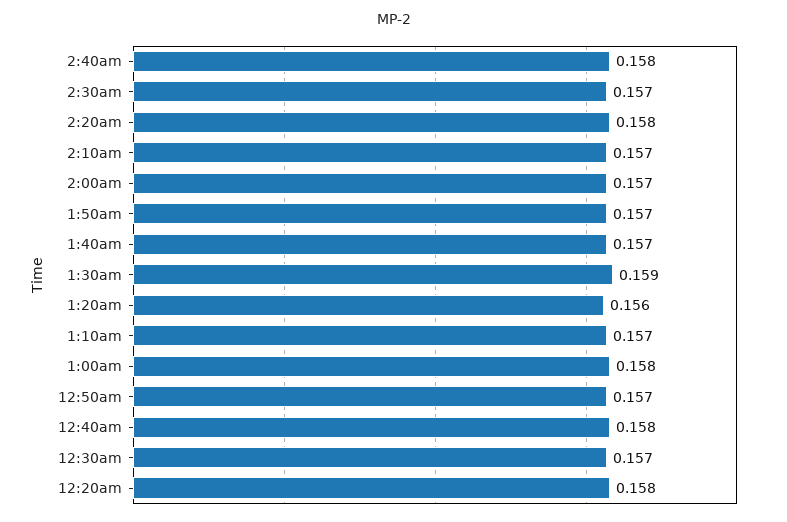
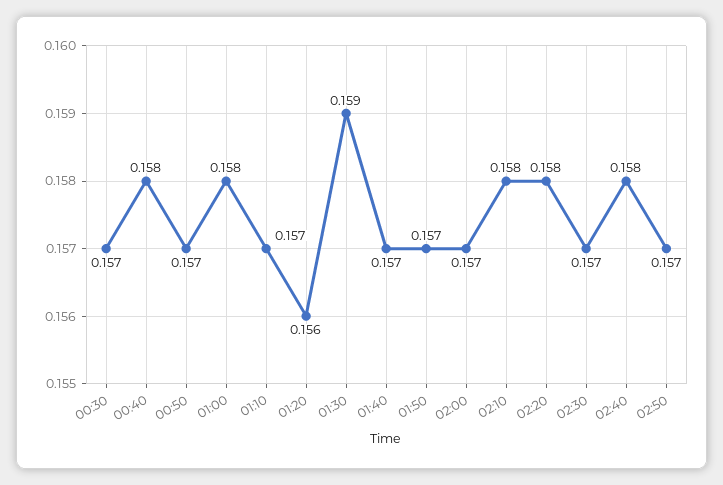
2:10am: 0.157 -> 0.158
12:20am: 0.158 -> none
02:50: none -> 0.157

